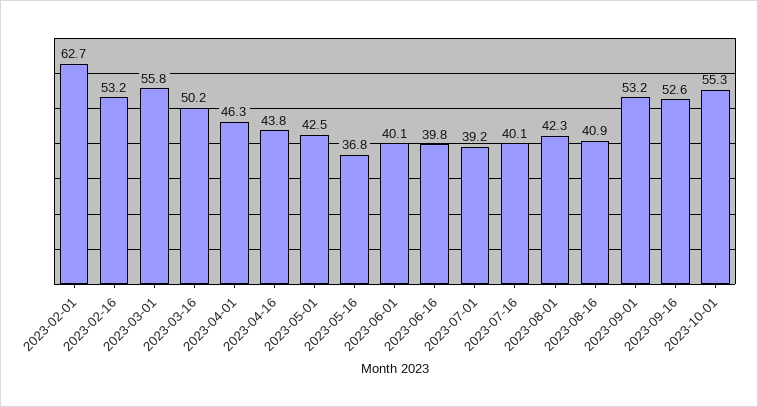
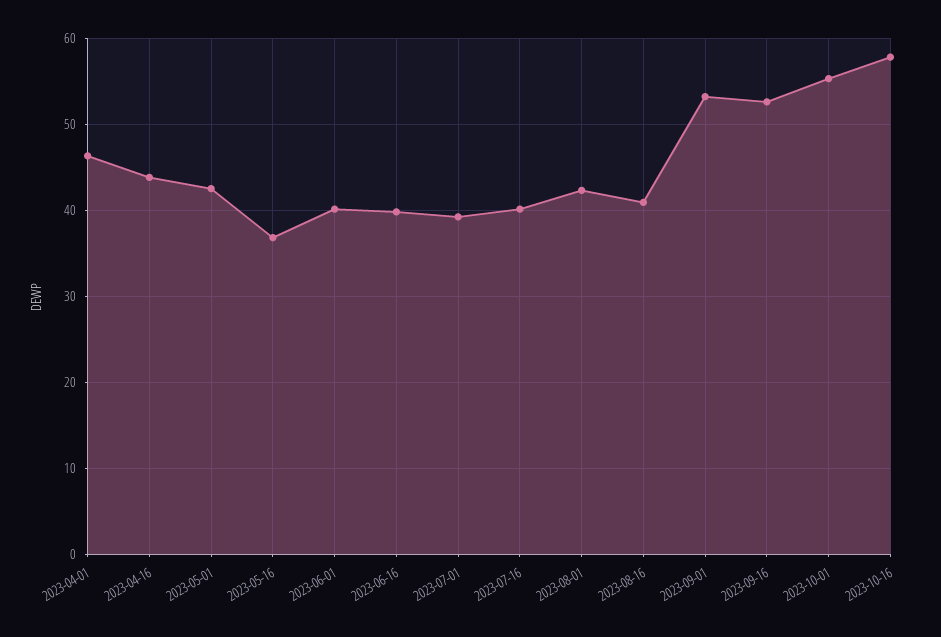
2023-02-01: 62.7 -> none
2023-02-16: 53.2 -> none
2023-03-01: 55.8 -> none
2023-03-16: 50.2 -> none
2023-10-16: none -> 58

